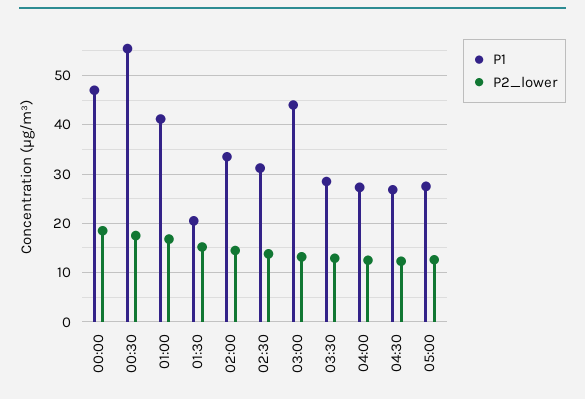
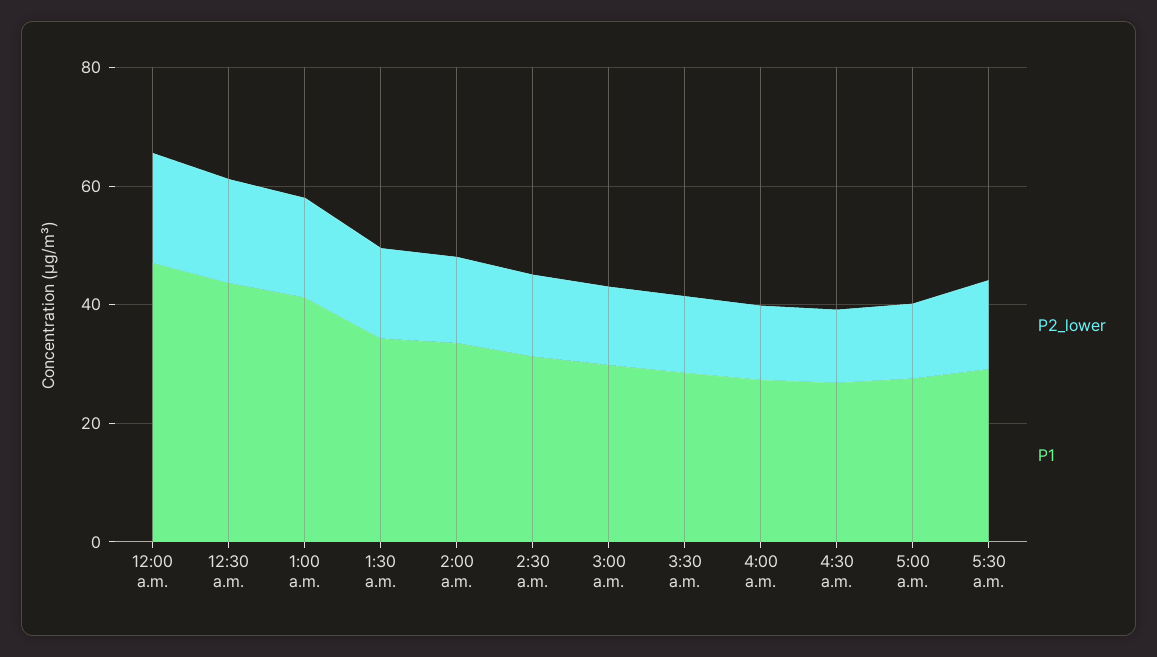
P1, 00:30: 56 -> 45
P1, 01:30: 20 -> 35
P1, 03:00: 44 -> 30
P2_lower, 5:30 a.m.: none -> 15
P1, 5:30 a.m.: none -> 30

